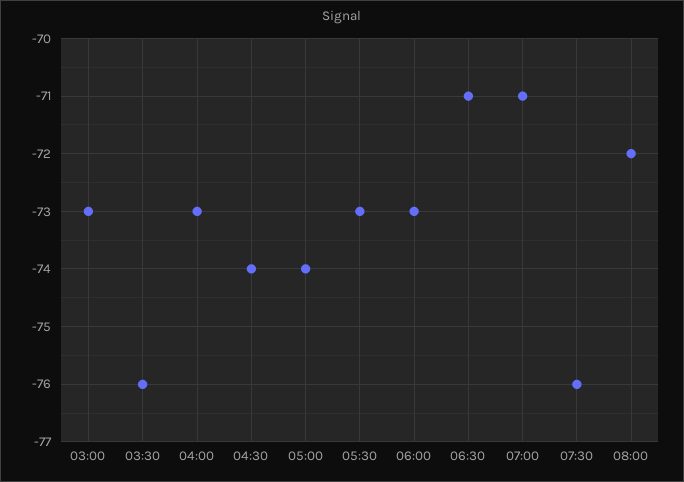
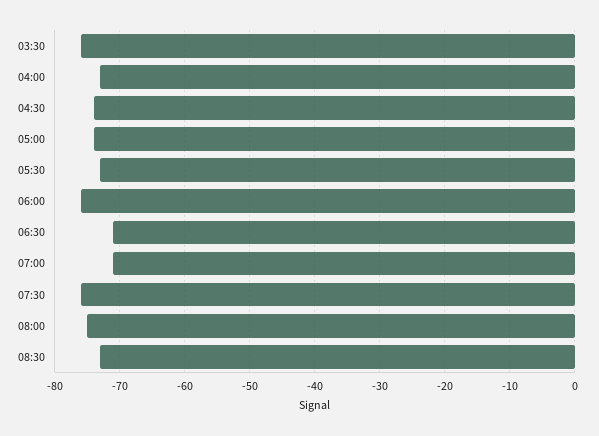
03:00: -73 -> none
06:00: -73 -> -76
08:00: -72 -> -75
08:30: none -> -73

